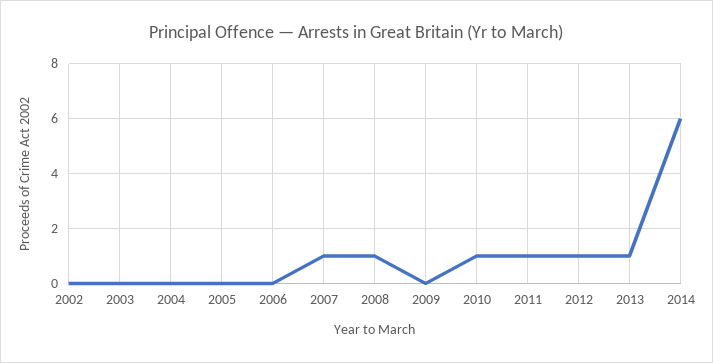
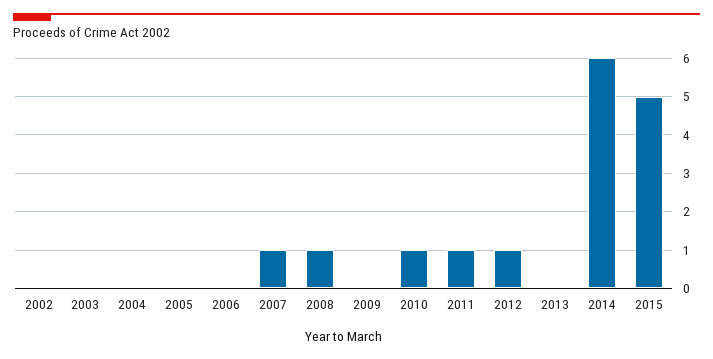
2013: 1 -> 0
2015: none -> 5

